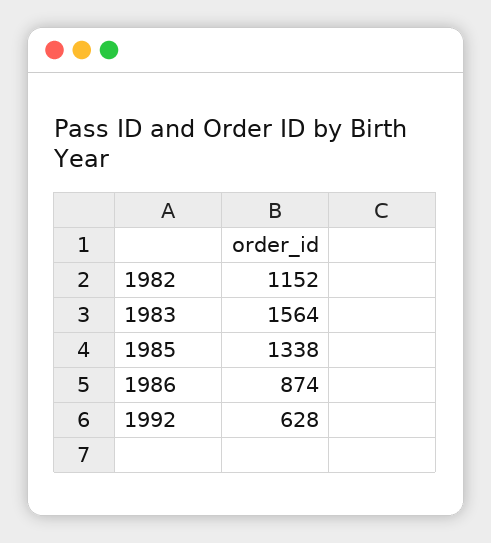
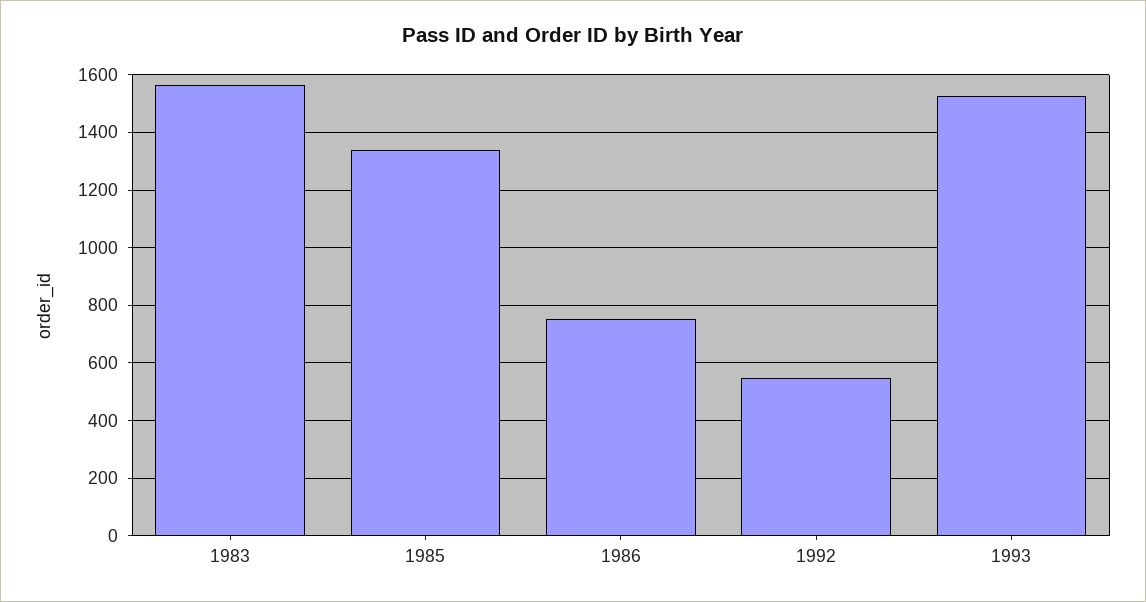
1982: 1152 -> none
1986: 874 -> 750
1992: 628 -> 550
1993: none -> 1525

